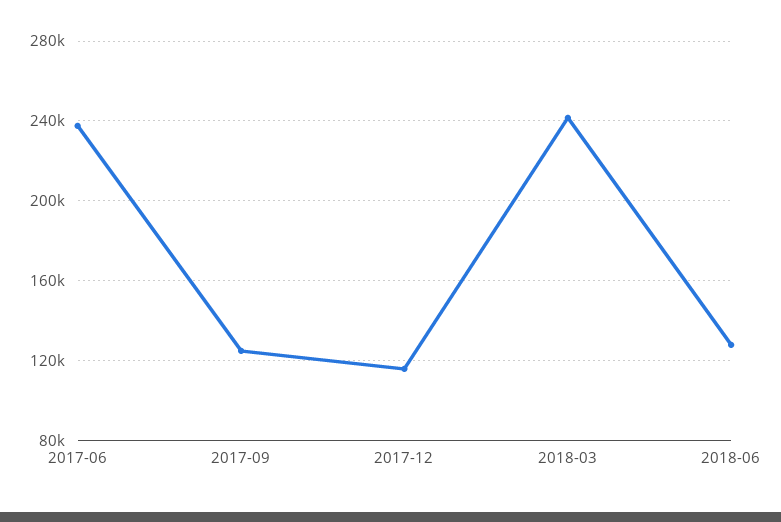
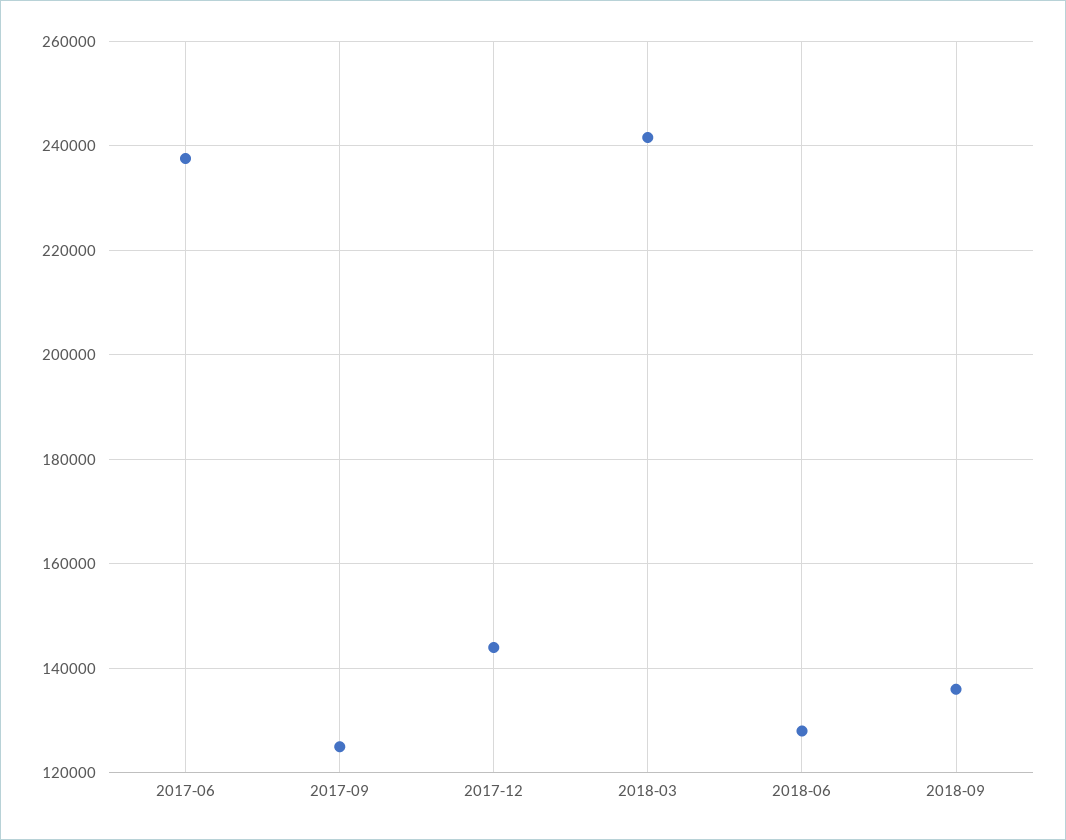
2017-12: 115000 -> 144000
2018-09: none -> 136000

